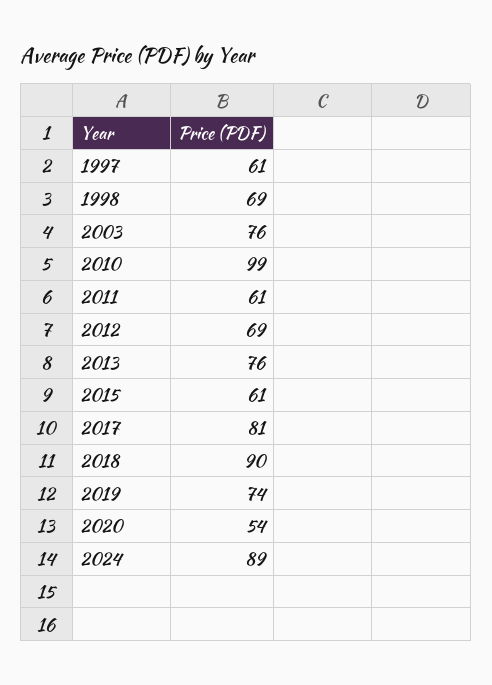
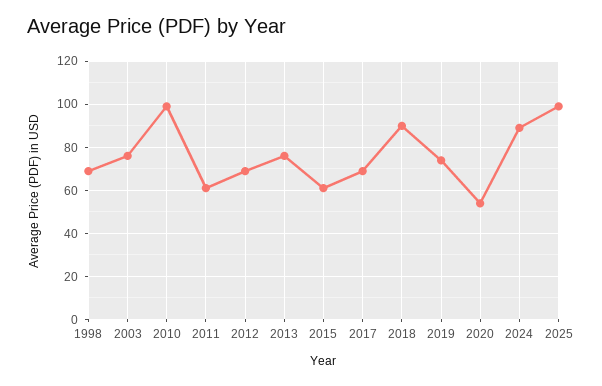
1997: 61 -> none
2017: 81 -> 70
2025: none -> 100

